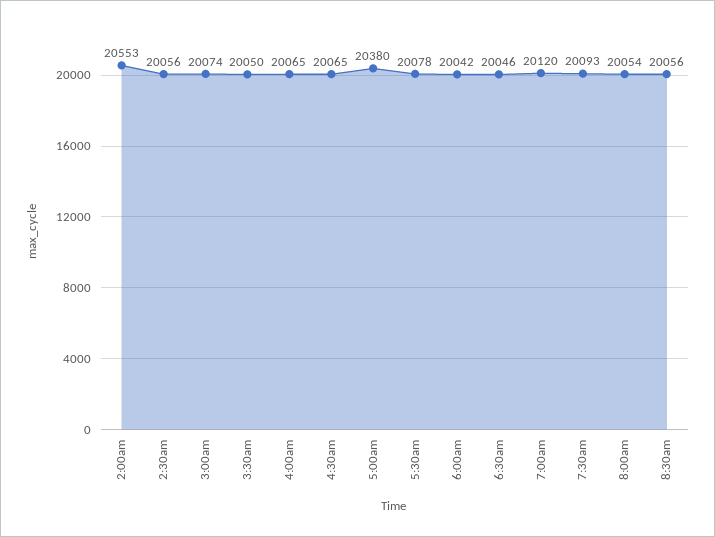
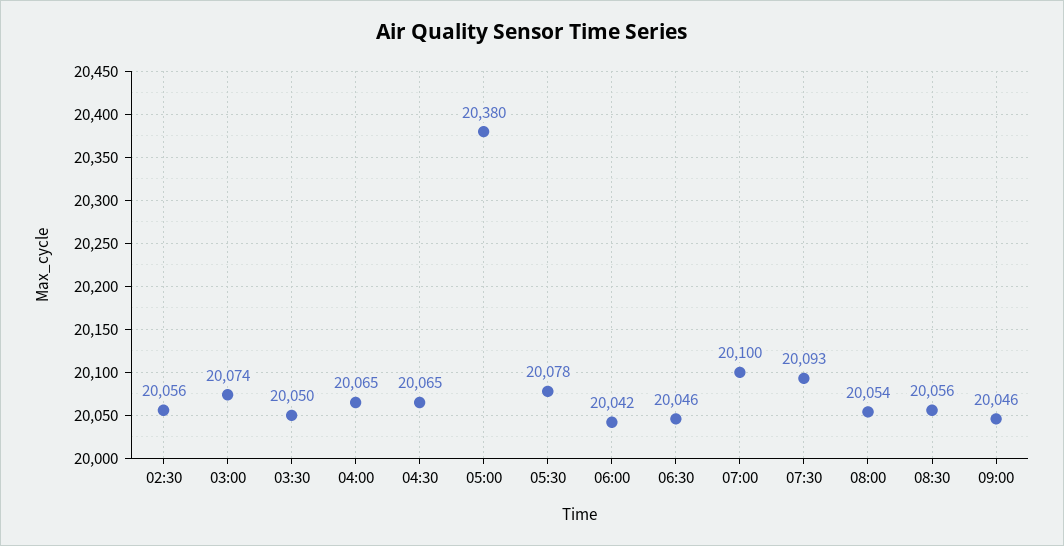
2:00am: 20553 -> none
7:00am: 20120 -> 20100
09:00: none -> 20046

